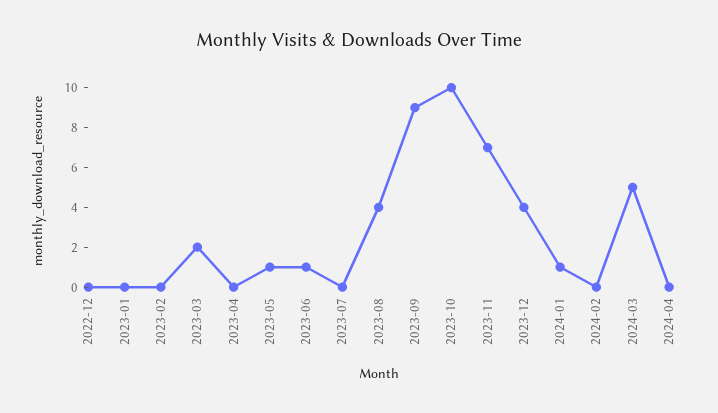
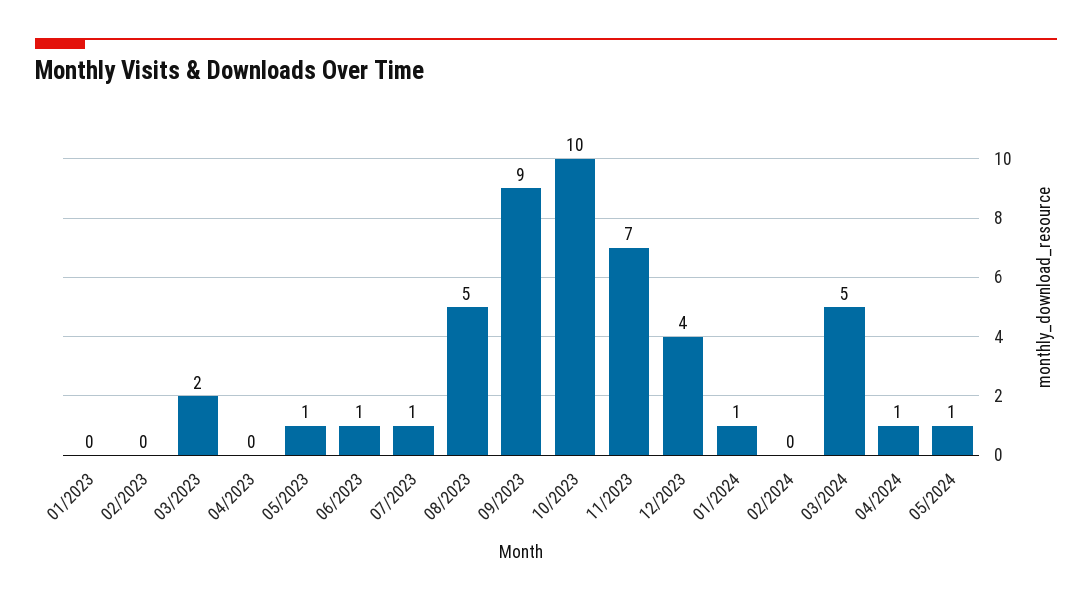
2022-12: 0 -> none
2023-07: 0 -> 1
2023-08: 4 -> 5
2024-04: 0 -> 1
05/2024: none -> 1

